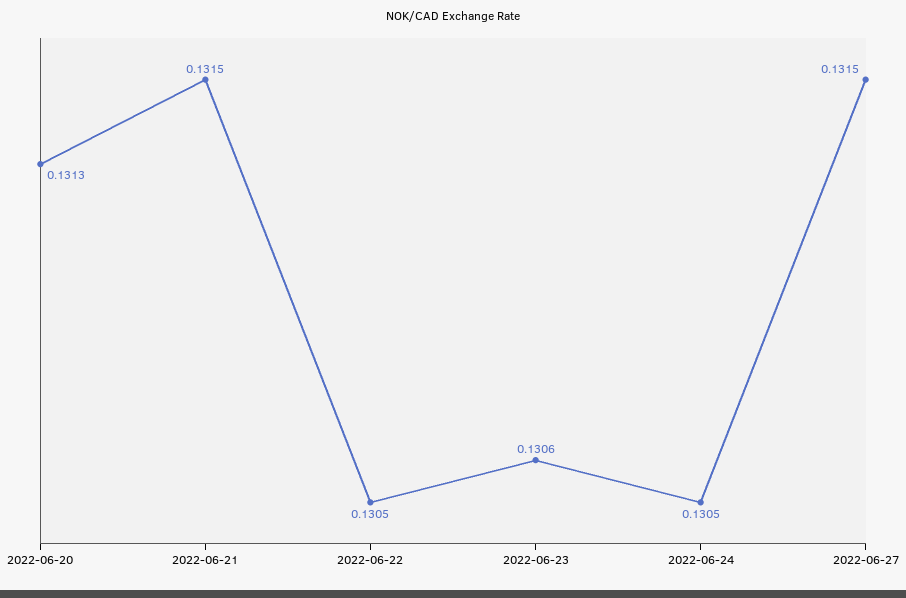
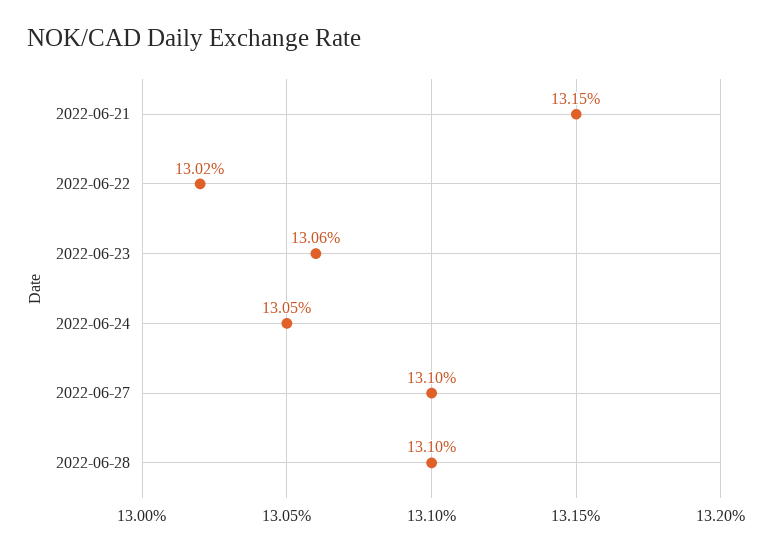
2022-06-20: 0.1313 -> none
2022-06-22: 0.1305 -> 0.1302
2022-06-27: 0.1315 -> 0.131
2022-06-28: none -> 0.131

